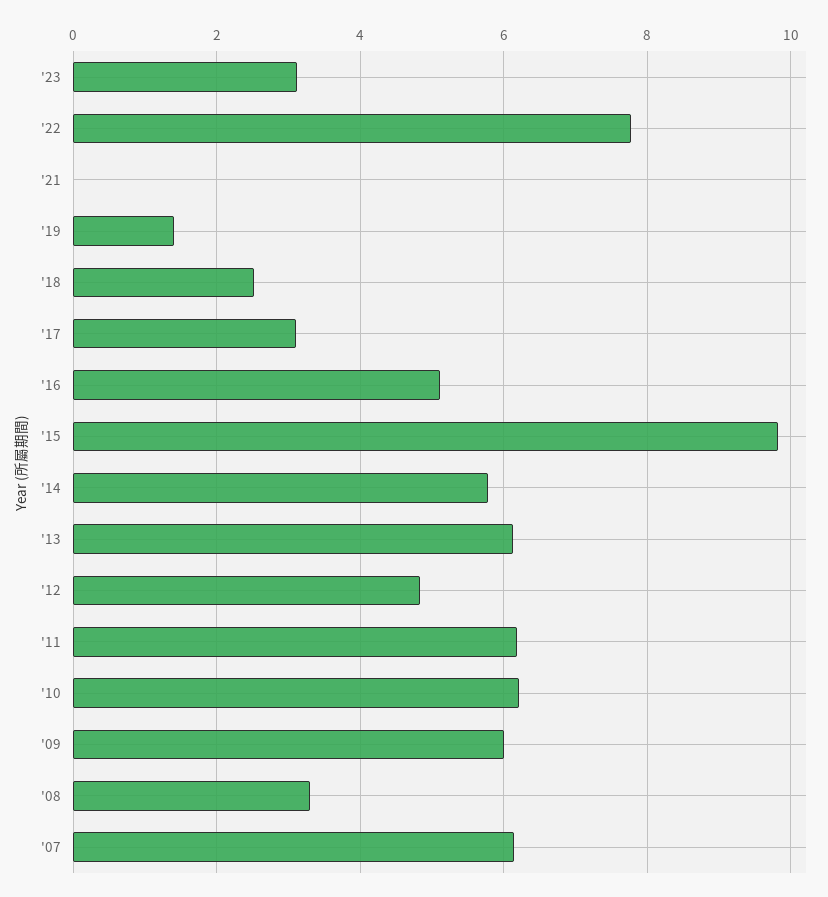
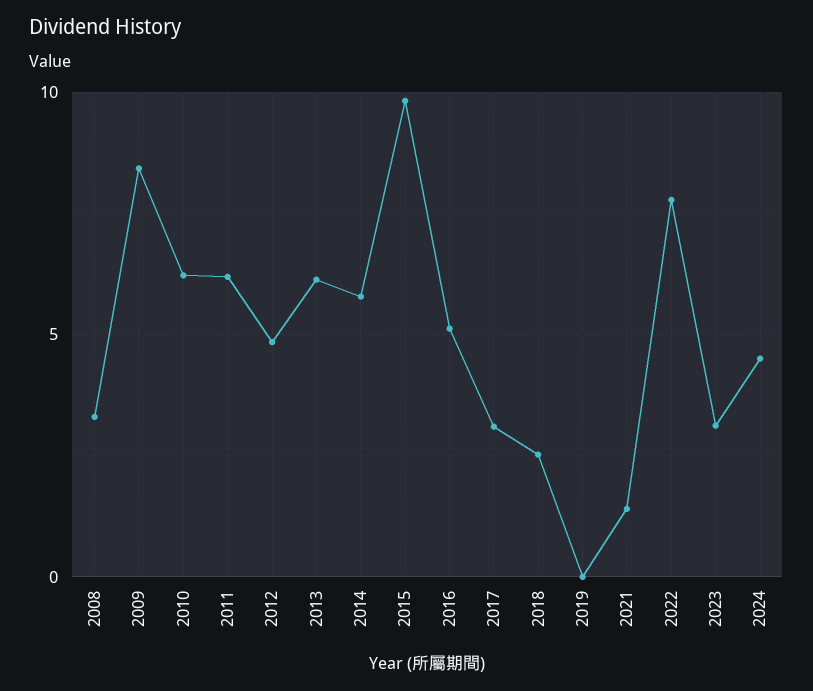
'21: 0 -> 1.5
'19: 1.4 -> 0
'09: 6 -> 8.5
'07: 6.2 -> none
2024: none -> 4.5

